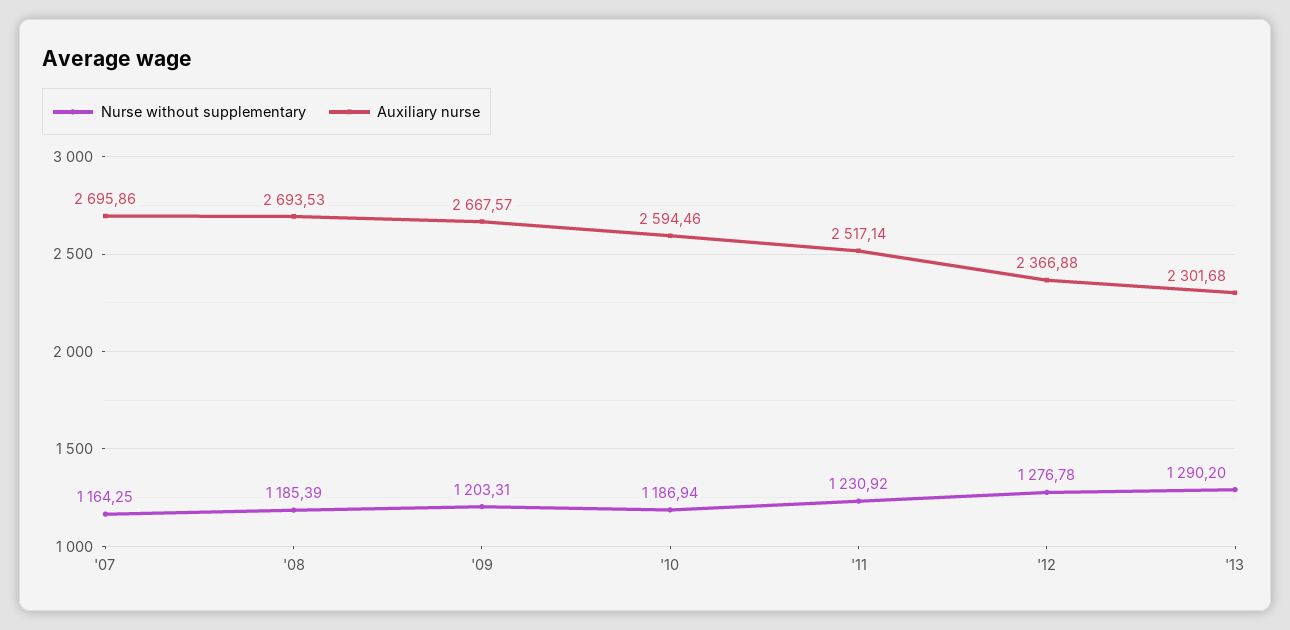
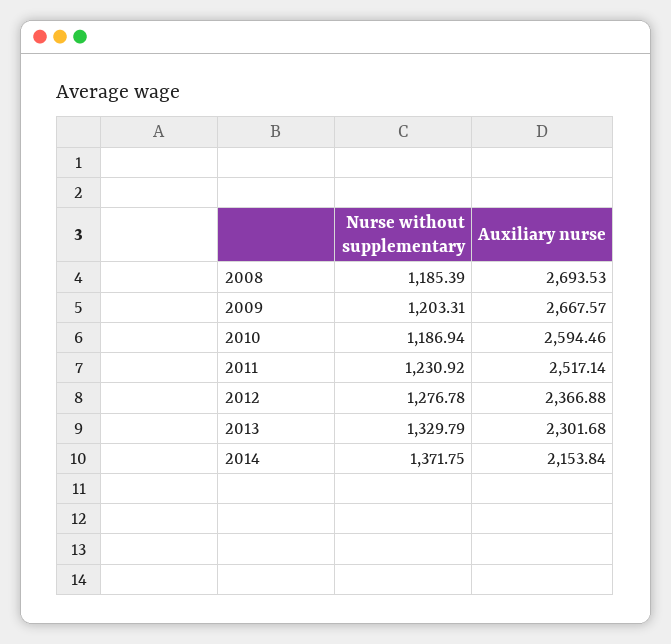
Nurse without supplementary, '07: 1164.25 -> none
Auxiliary nurse, '07: 2695.86 -> none
Nurse without supplementary, '13: 1290.2 -> 1329.79
Nurse without supplementary, 2014: none -> 1371.75
Auxiliary nurse, 2014: none -> 2153.84

